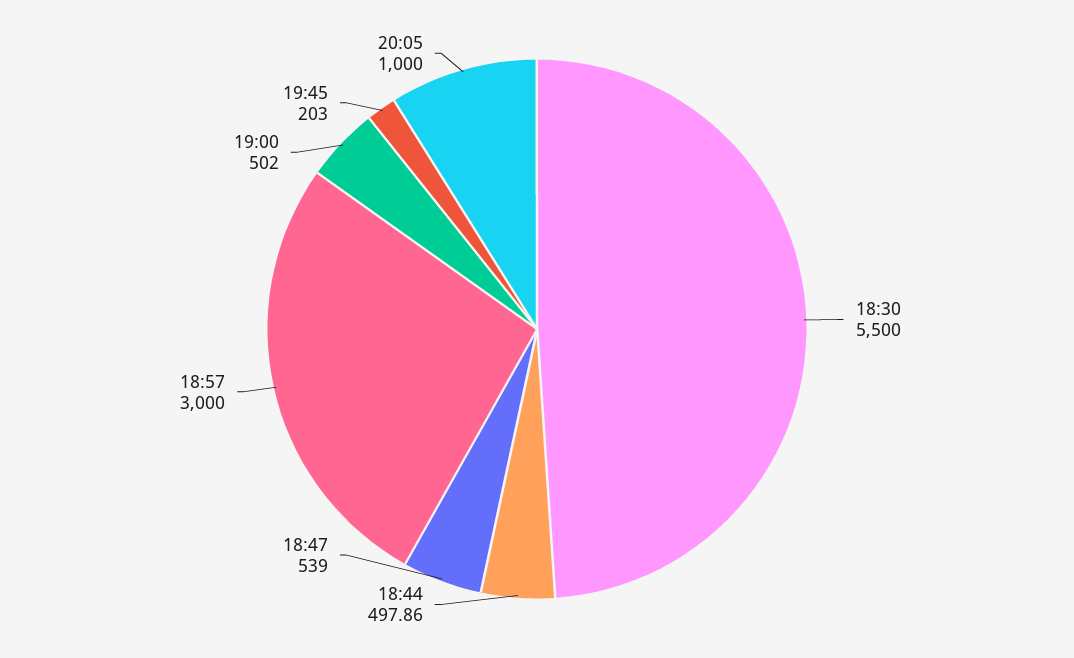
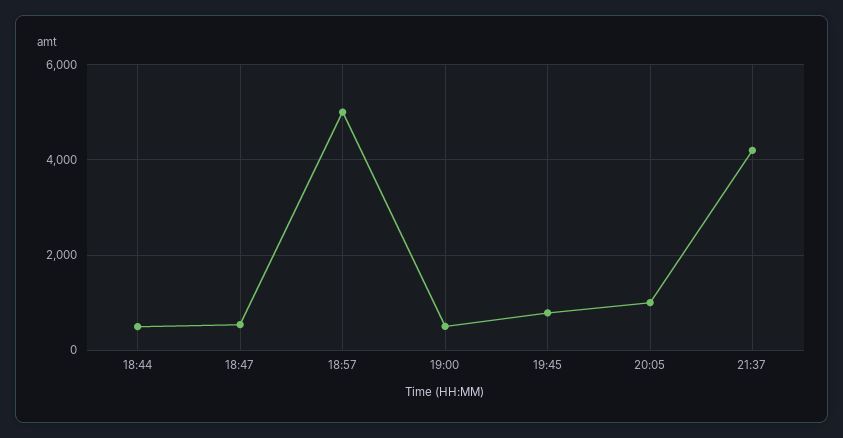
18:30: 5500 -> none
18:57: 3000 -> 5000
19:45: 203 -> 800
21:37: none -> 4200

